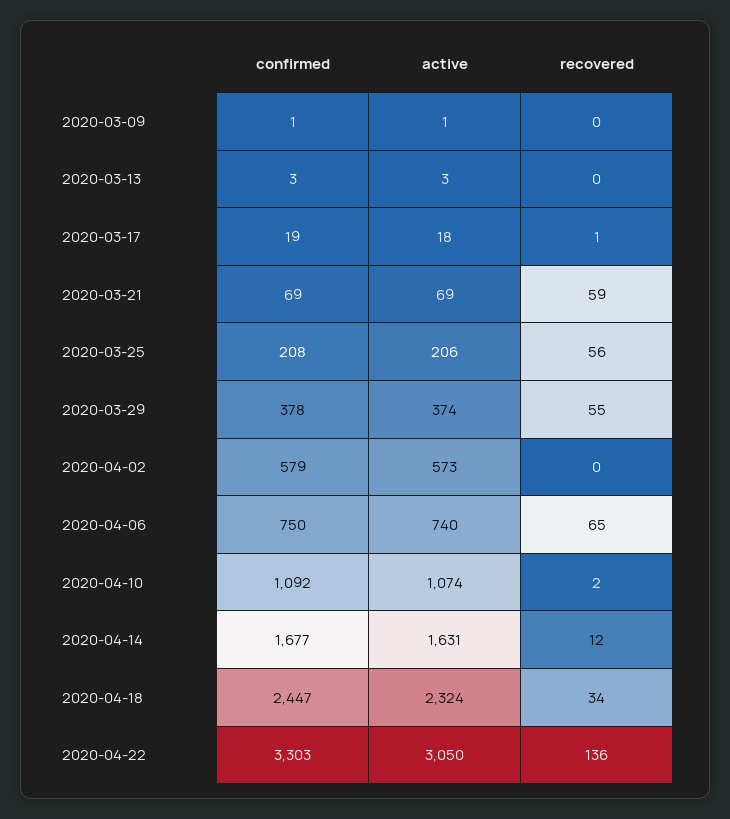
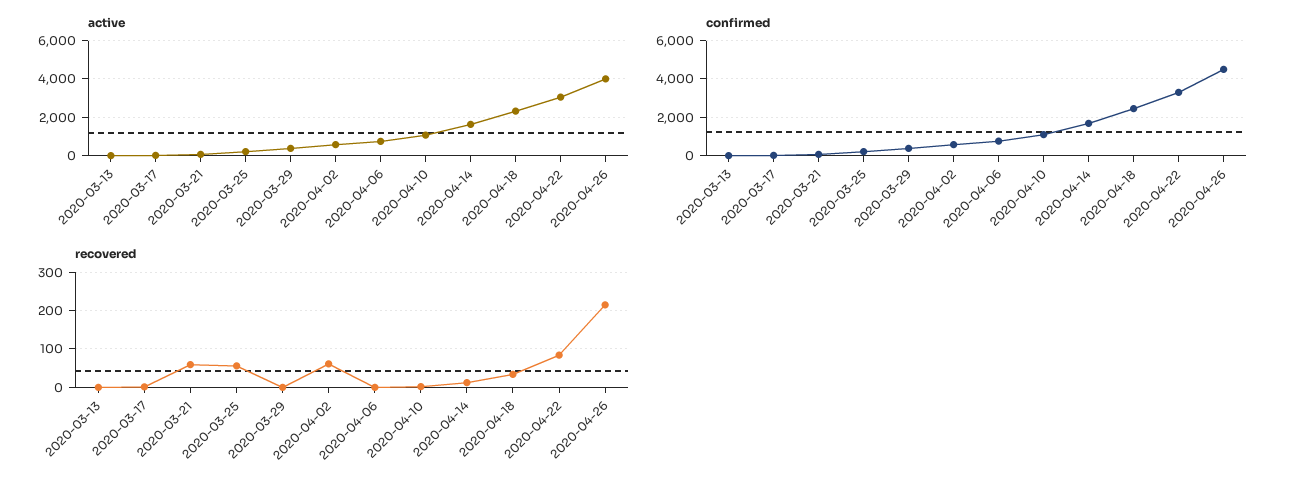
confirmed, 2020-03-09: 1 -> none
active, 2020-03-09: 1 -> none
recovered, 2020-03-09: 0 -> none
recovered, 2020-03-29: 55 -> 0
recovered, 2020-04-02: 0 -> 60
recovered, 2020-04-06: 65 -> 0
recovered, 2020-04-22: 136 -> 80
active, 2020-04-26: none -> 4000
confirmed, 2020-04-26: none -> 4500
recovered, 2020-04-26: none -> 220

